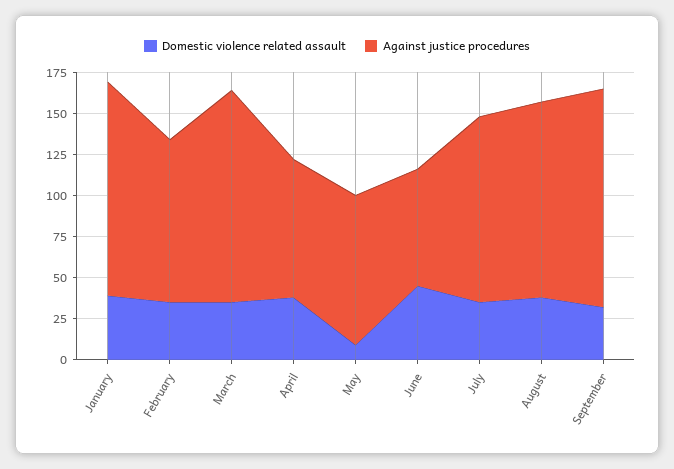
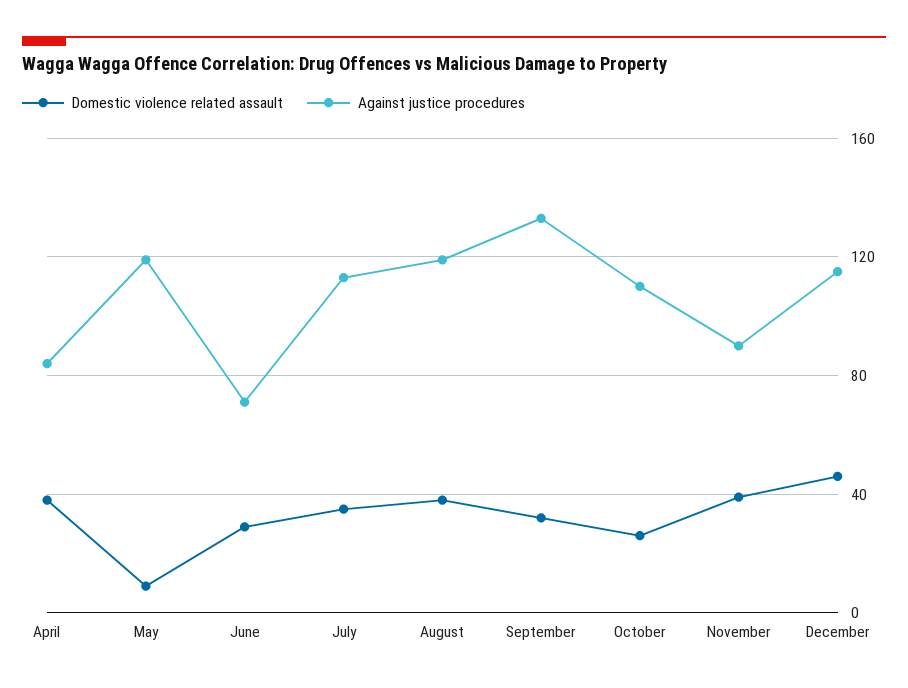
Domestic violence related assault, January: 40 -> none
Against justice procedures, January: 130 -> none
Domestic violence related assault, February: 35 -> none
Against justice procedures, February: 100 -> none
Domestic violence related assault, March: 35 -> none
Against justice procedures, March: 130 -> none
Against justice procedures, May: 90 -> 120
Domestic violence related assault, June: 45 -> 30
Domestic violence related assault, October: none -> 25
Against justice procedures, October: none -> 110
Domestic violence related assault, November: none -> 40
Against justice procedures, November: none -> 90
Domestic violence related assault, December: none -> 45
Against justice procedures, December: none -> 115

